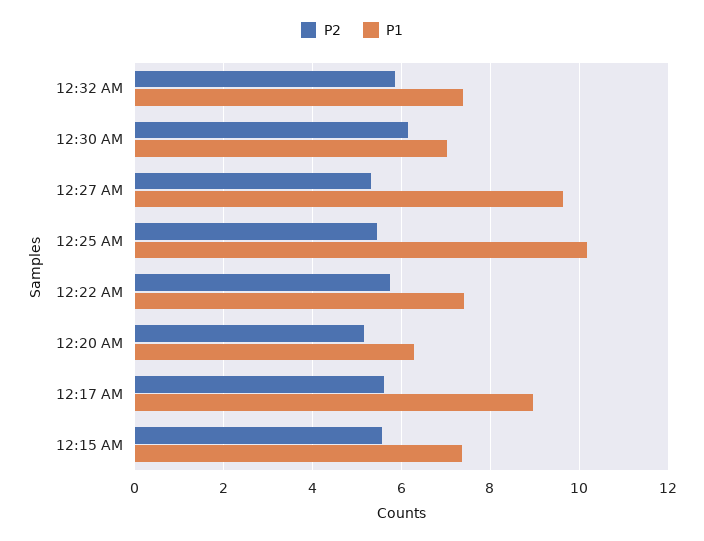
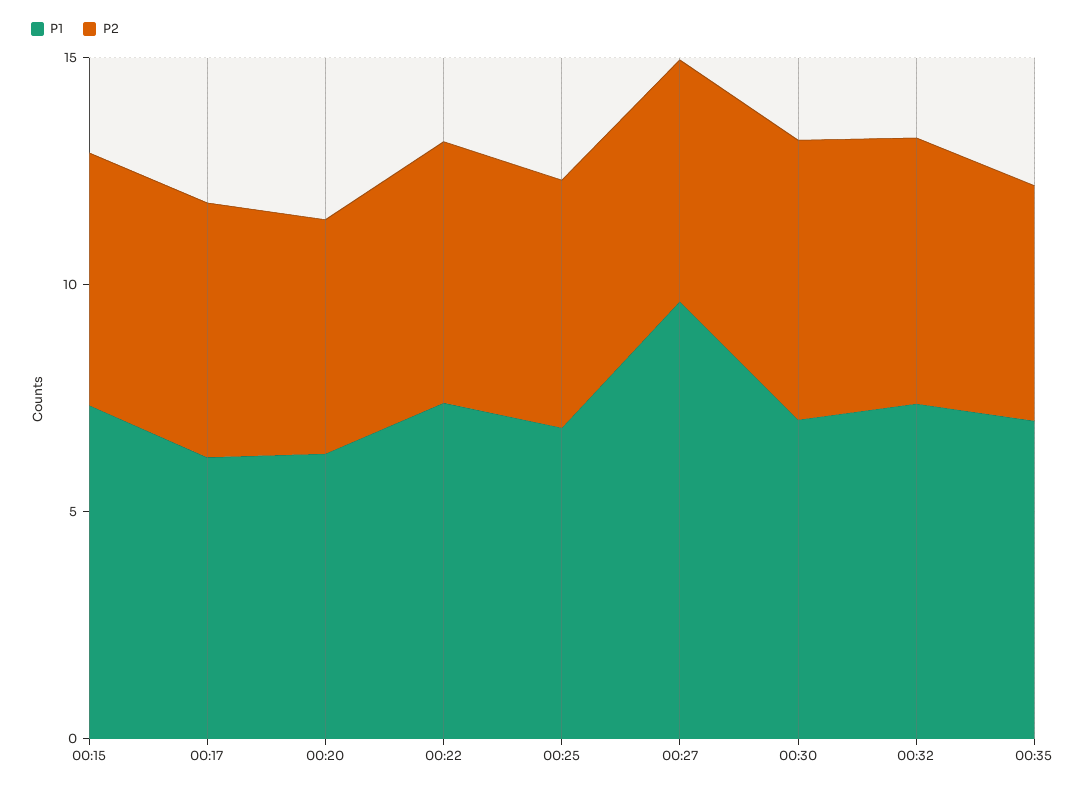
P1, 12:25 AM: 10.2 -> 7
P1, 12:17 AM: 9 -> 6
P1, 00:35: none -> 7
P2, 00:35: none -> 5

